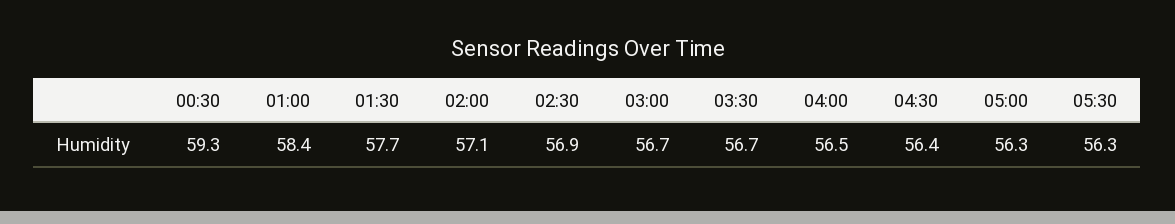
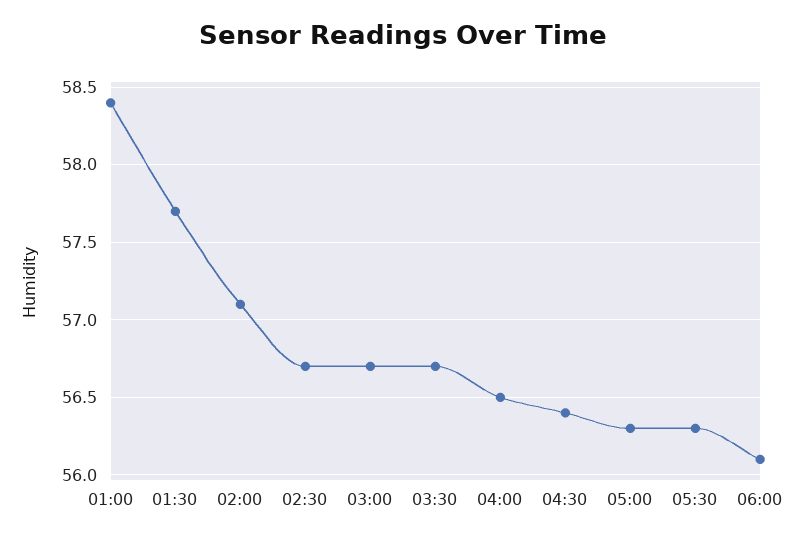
00:30: 59.3 -> none
02:30: 56.9 -> 56.7
06:00: none -> 56.1

